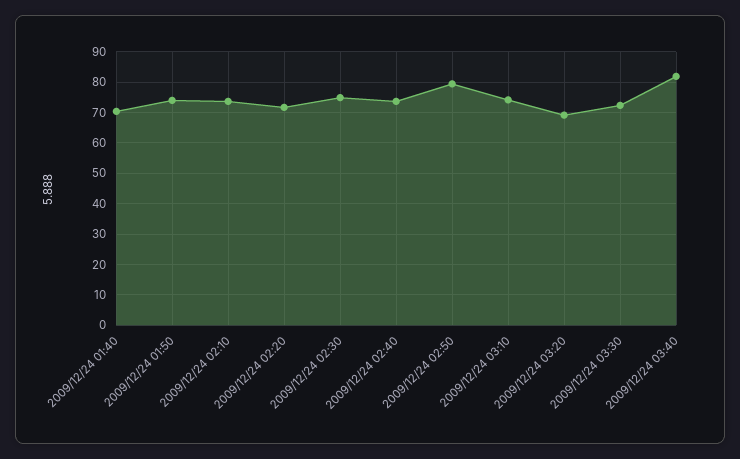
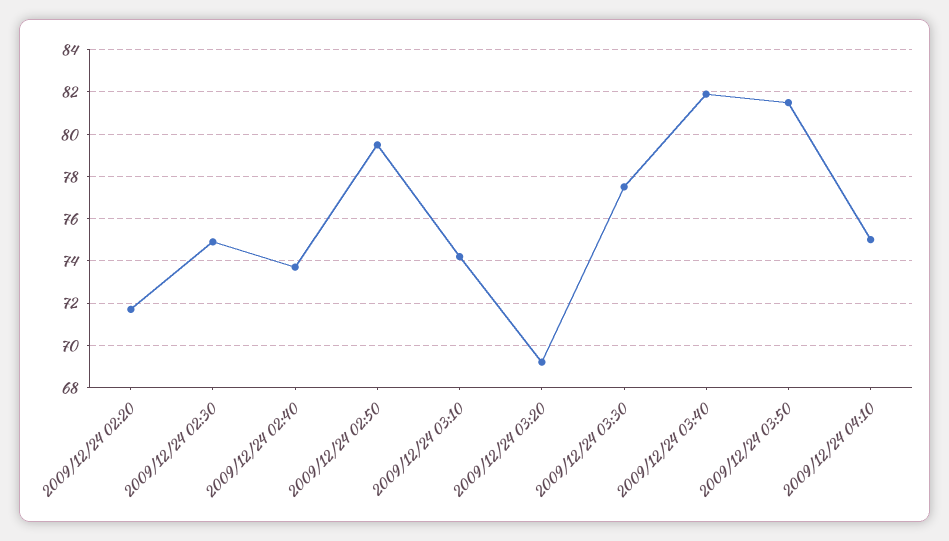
2009/12/24 01:40: 70 -> none
2009/12/24 01:50: 74 -> none
2009/12/24 02:10: 74 -> none
2009/12/24 03:30: 72 -> 77.5
2009/12/24 03:50: none -> 81.5
2009/12/24 04:10: none -> 75

